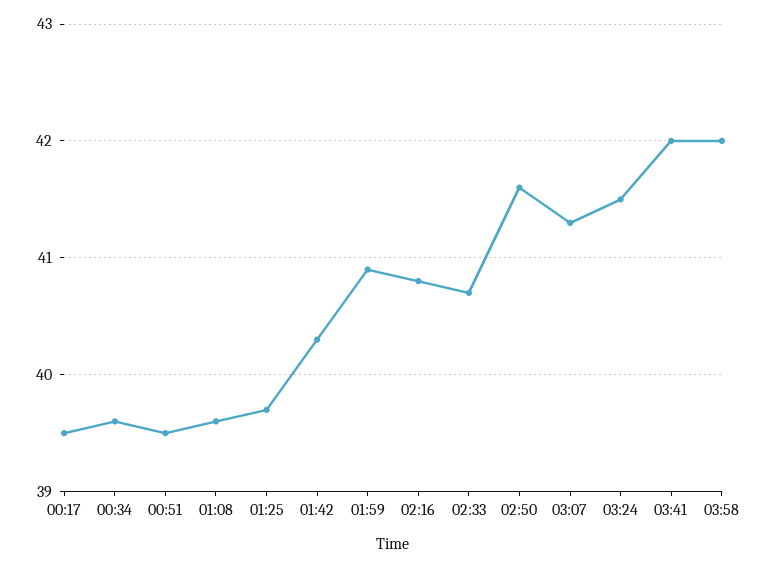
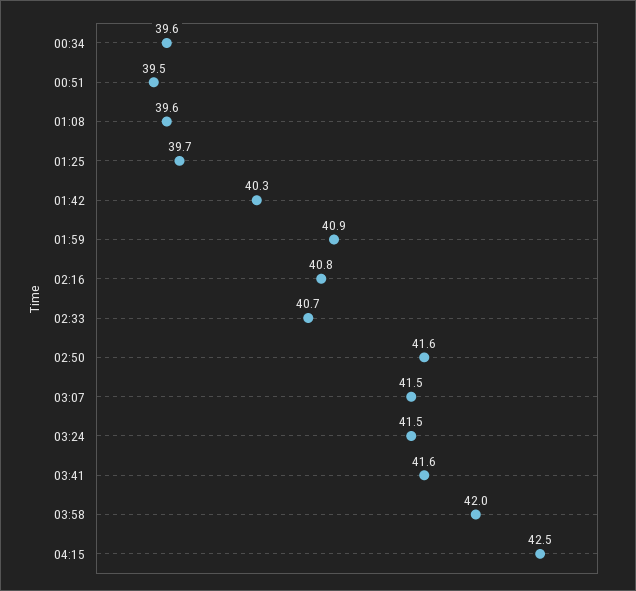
00:17: 39.5 -> none
03:07: 41.3 -> 41.5
03:41: 42 -> 41.6
04:15: none -> 42.5

